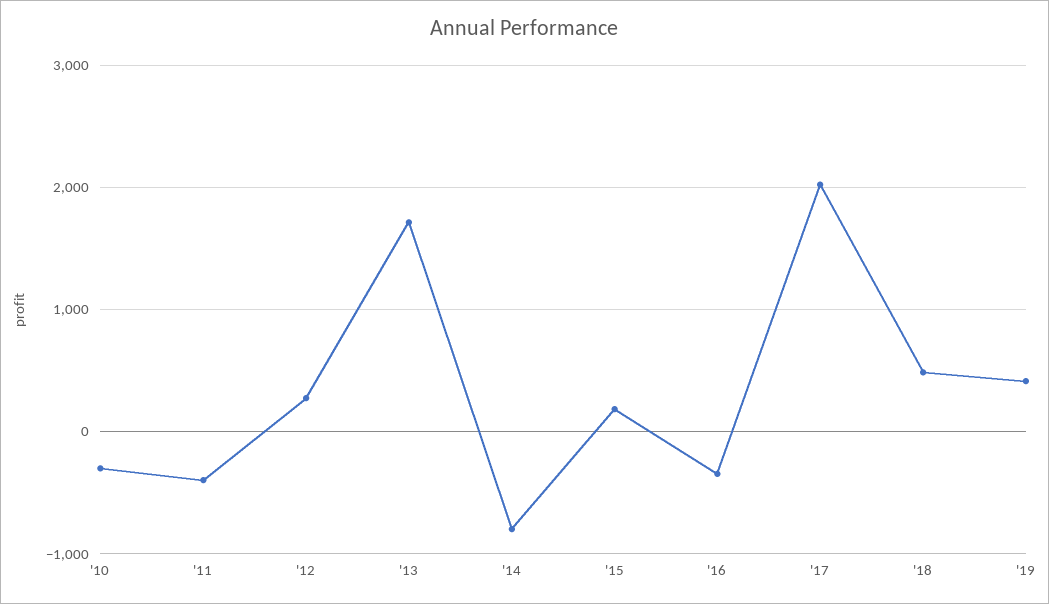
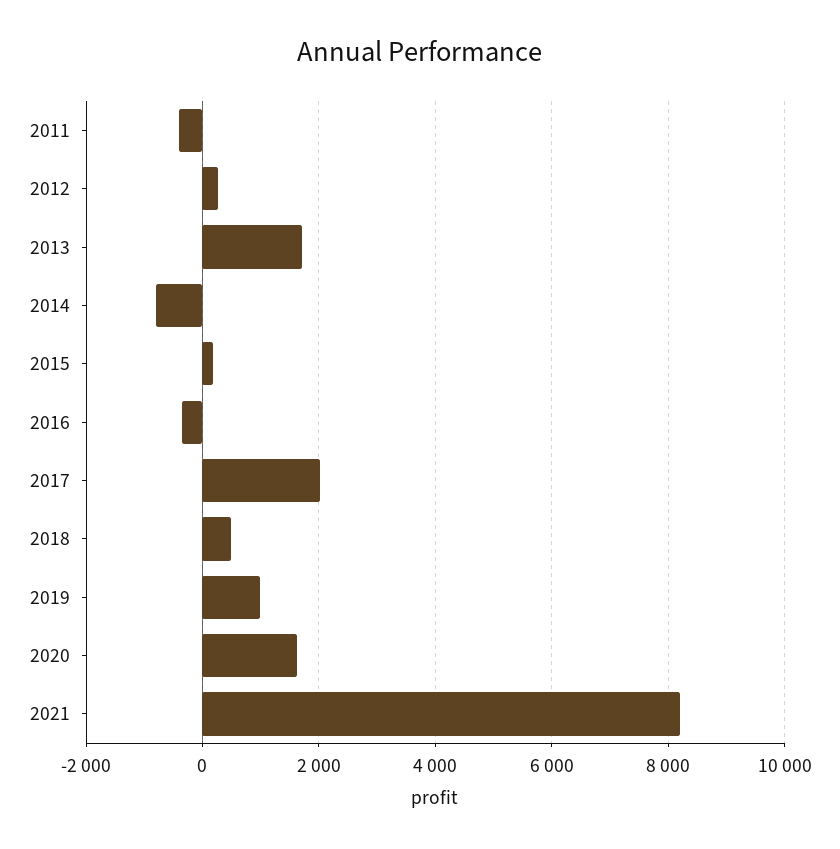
'10: -300 -> none
'19: 400 -> 1000
2020: none -> 1600
2021: none -> 8200

